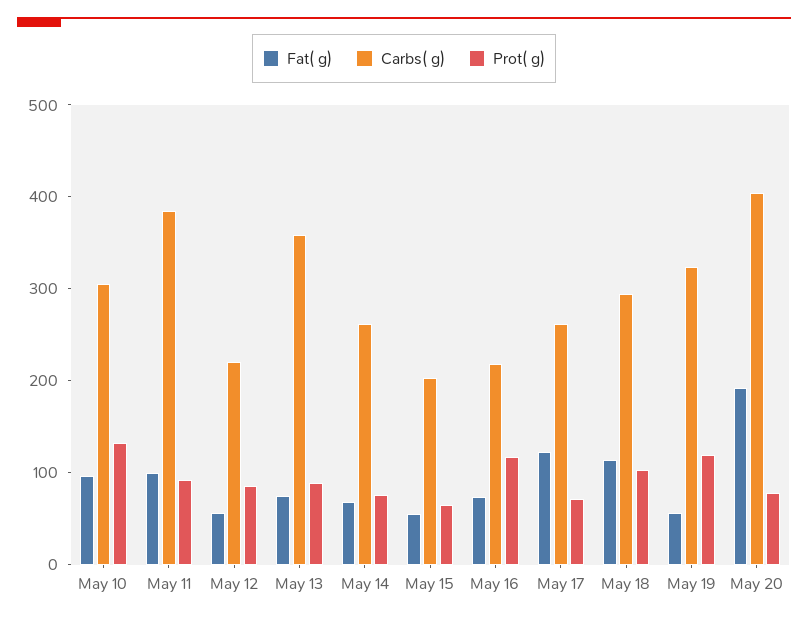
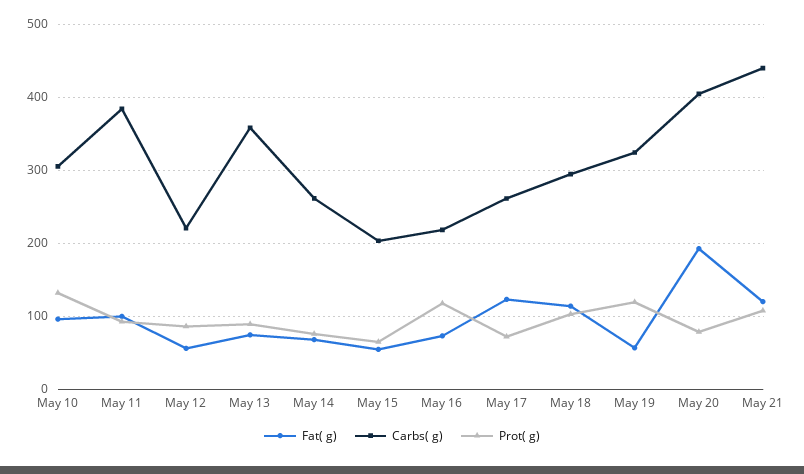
Fat( g), May 21: none -> 120
Carbs( g), May 21: none -> 440
Prot( g), May 21: none -> 110

